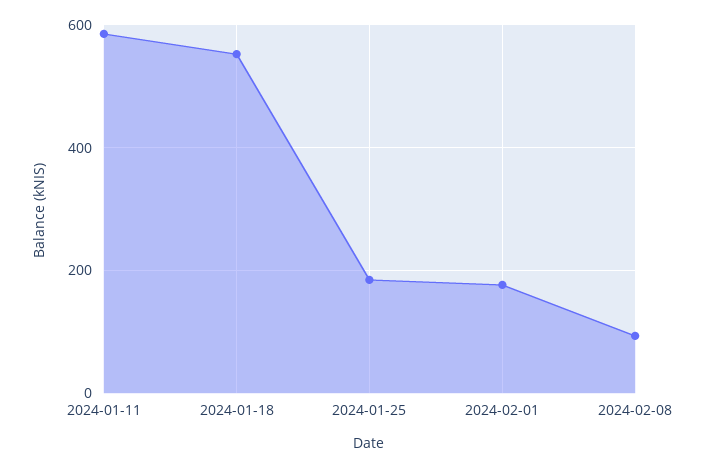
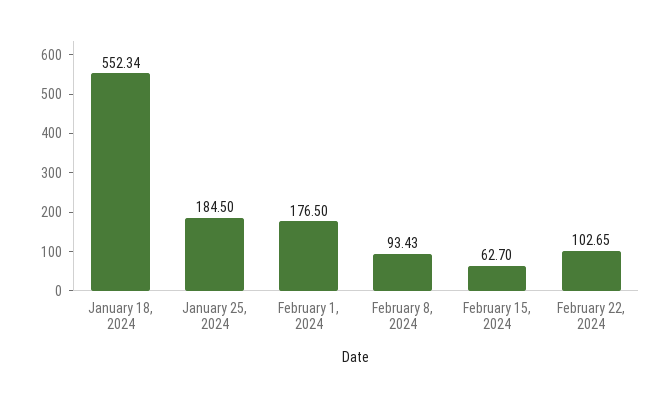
2024-01-11: 580 -> none
February 15, 2024: none -> 62.7
February 22, 2024: none -> 102.65

